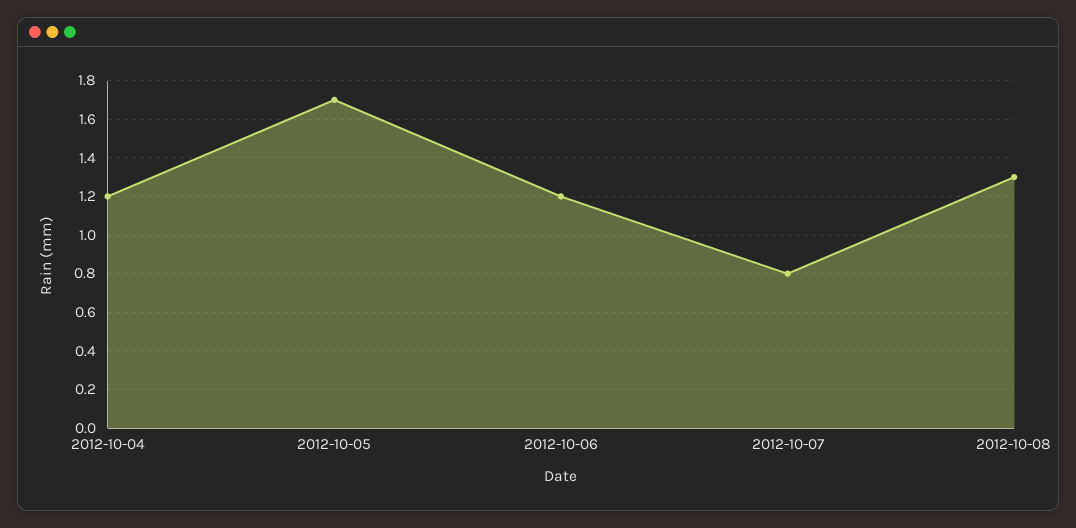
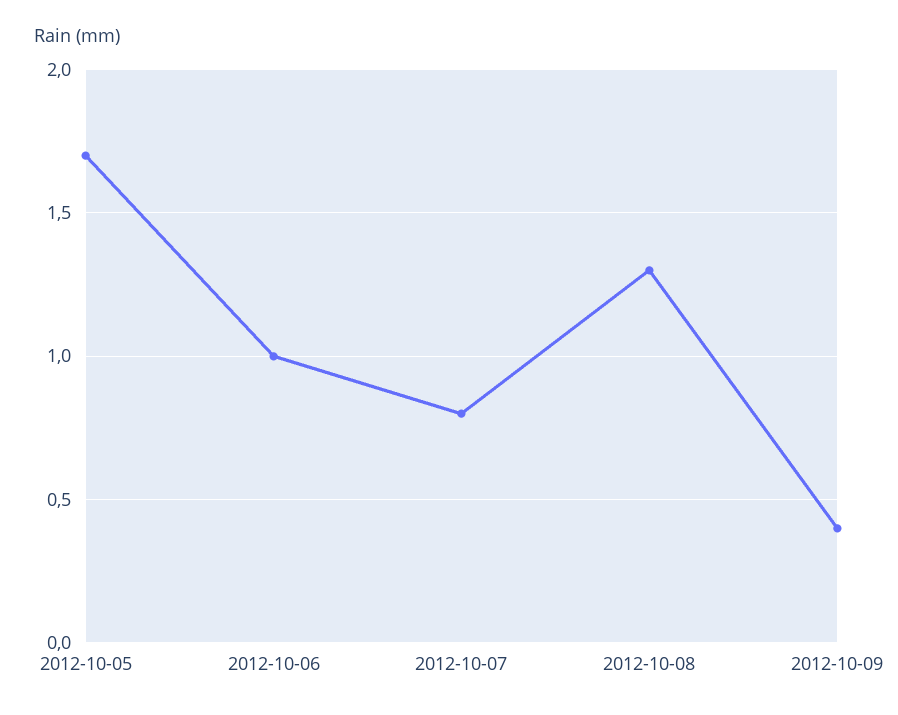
2012-10-04: 1.2 -> none
2012-10-06: 1.2 -> 1
2012-10-09: none -> 0.4

